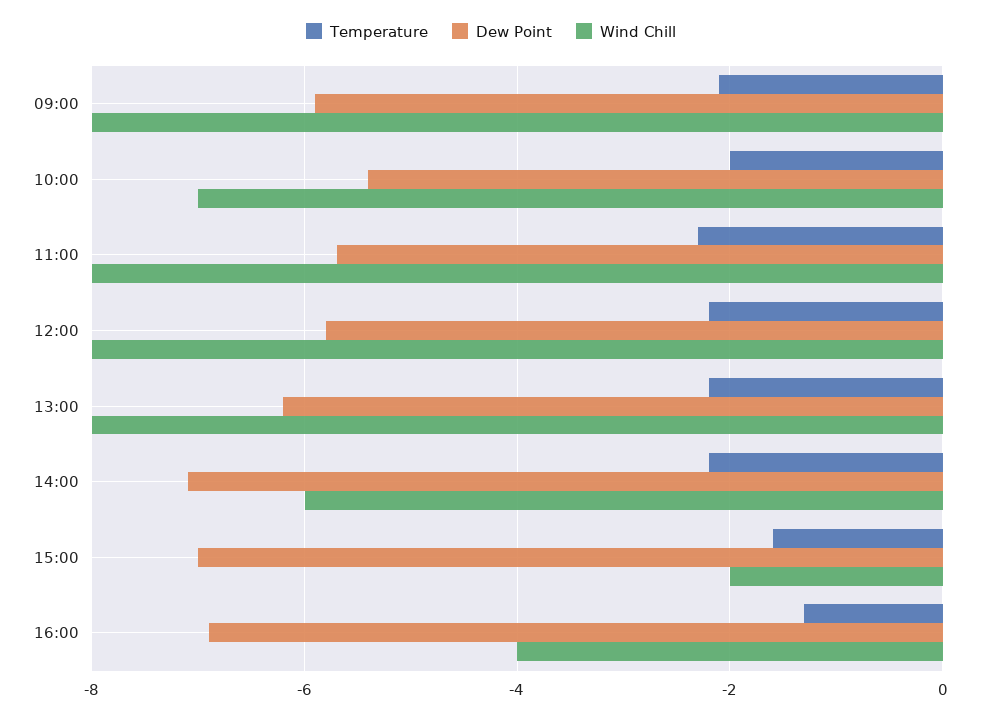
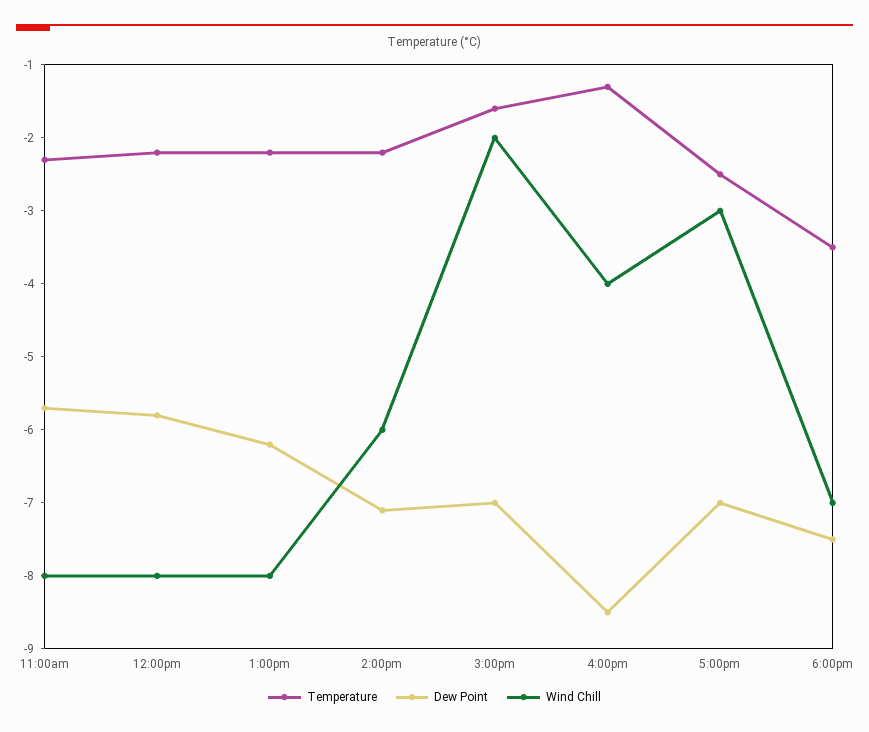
Temperature, 09:00: -2 -> none
Dew Point, 09:00: -6 -> none
Wind Chill, 09:00: -8 -> none
Temperature, 10:00: -2 -> none
Dew Point, 10:00: -5.5 -> none
Wind Chill, 10:00: -7 -> none
Dew Point, 16:00: -7 -> -8.5
Temperature, 5:00pm: none -> -2.5
Dew Point, 5:00pm: none -> -7
Wind Chill, 5:00pm: none -> -3
Temperature, 6:00pm: none -> -3.5
Dew Point, 6:00pm: none -> -7.5
Wind Chill, 6:00pm: none -> -7

